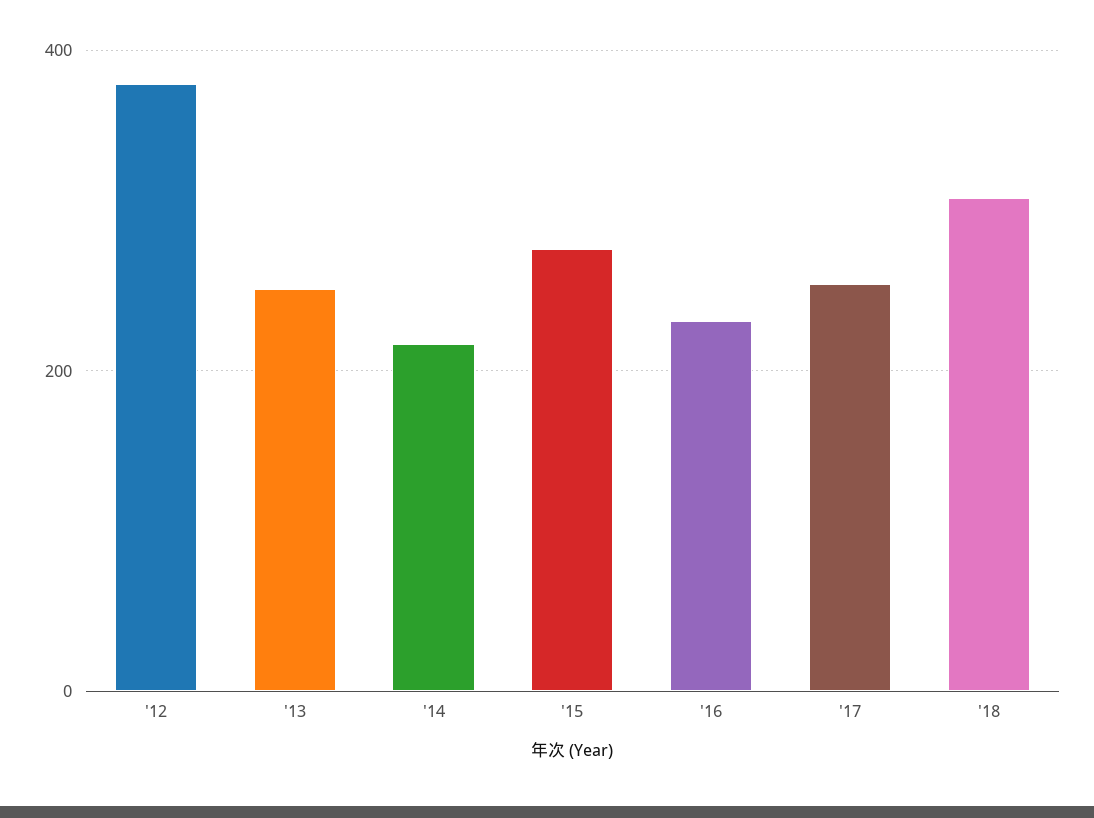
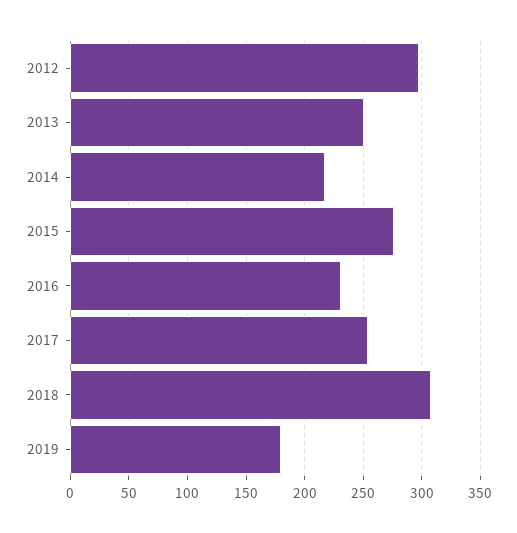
'12: 380 -> 300
2019: none -> 180

